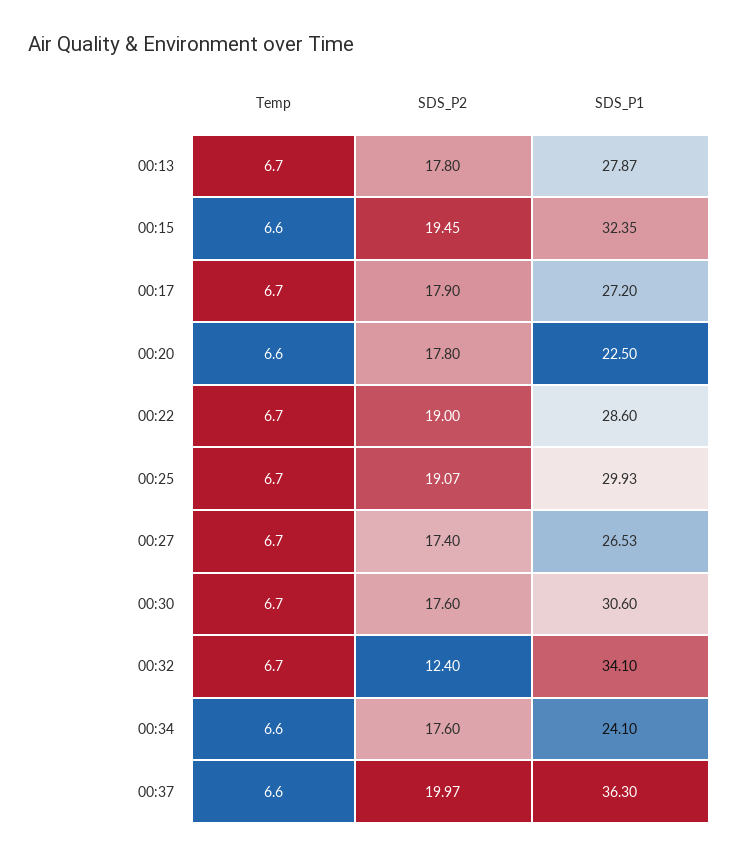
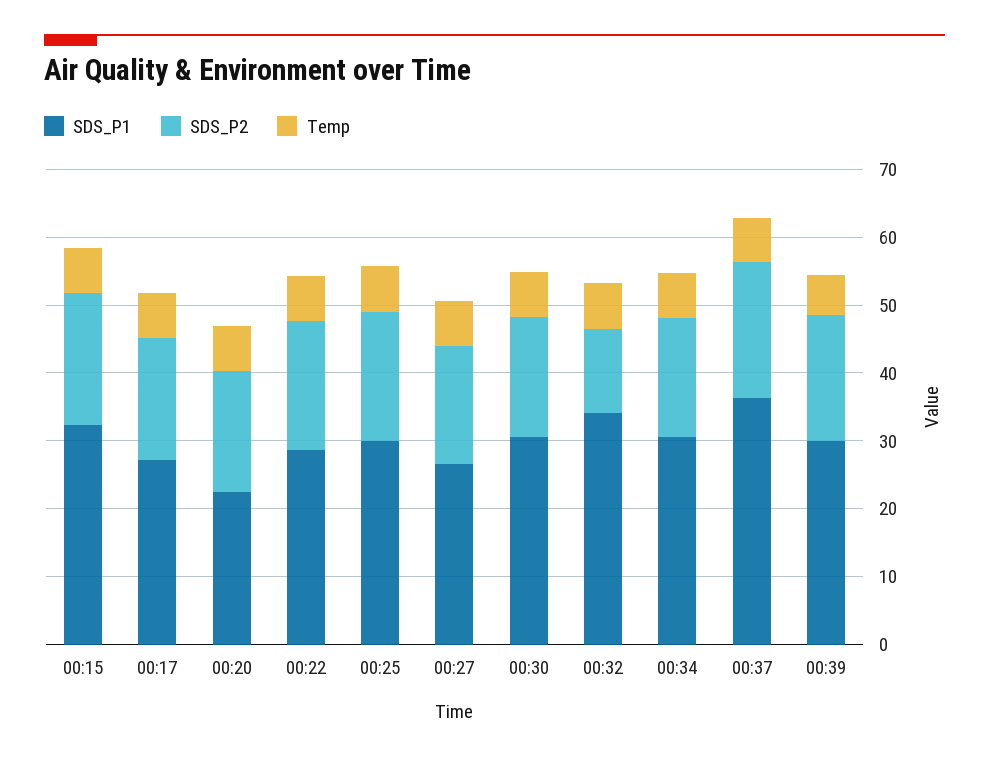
Temp, 00:13: 6.7 -> none
SDS_P2, 00:13: 17.8 -> none
SDS_P1, 00:13: 27.87 -> none
SDS_P1, 00:34: 24.1 -> 30
SDS_P1, 00:39: none -> 30
SDS_P2, 00:39: none -> 18
Temp, 00:39: none -> 6

